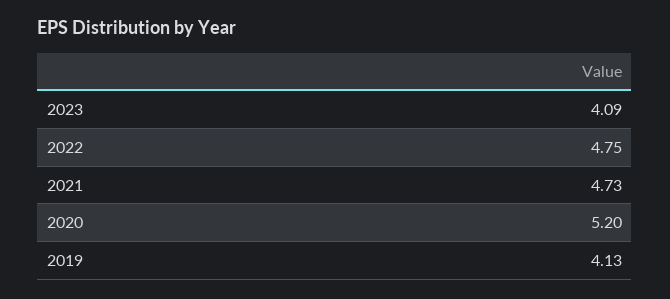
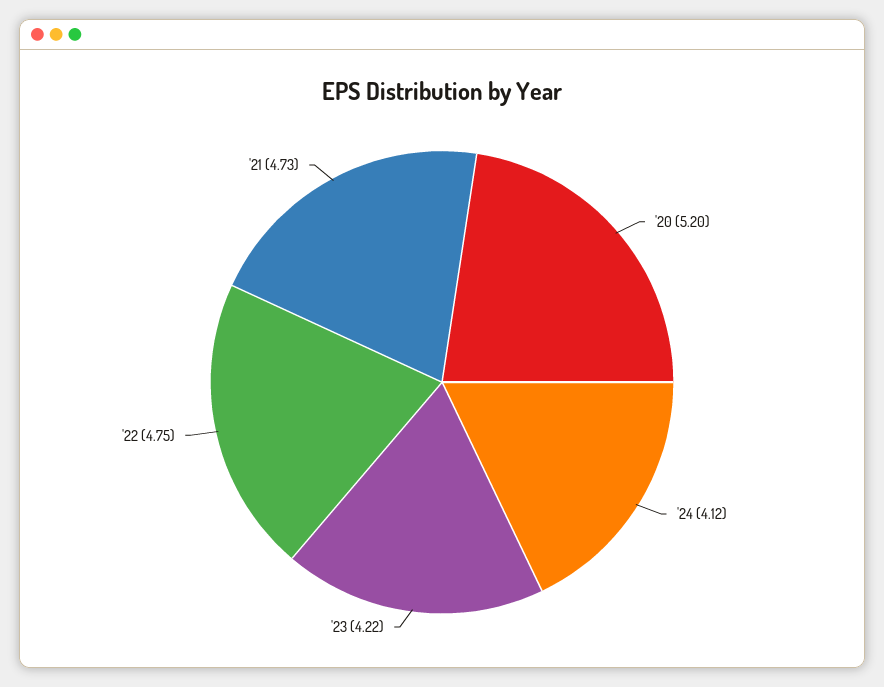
2023: 4.09 -> 4.22
2019: 4.13 -> none
'24: none -> 4.12

